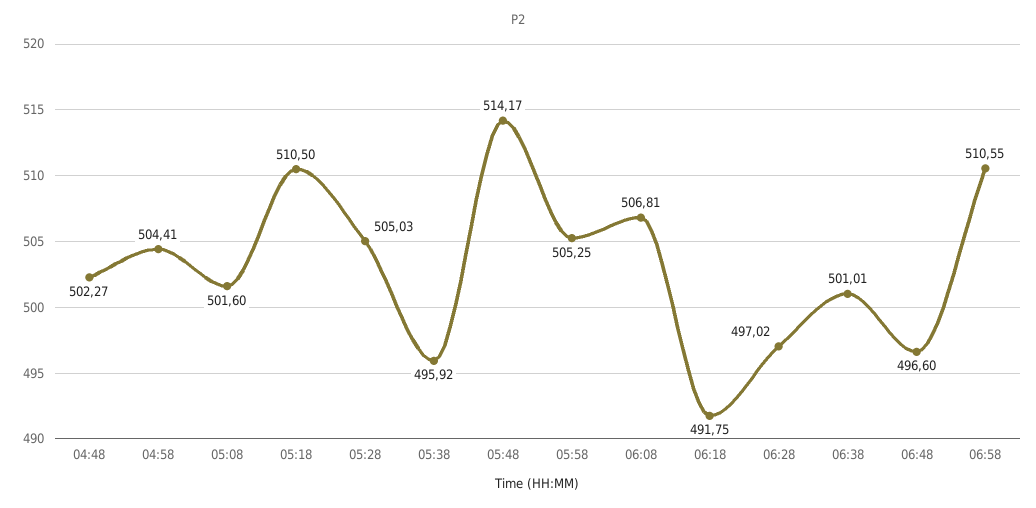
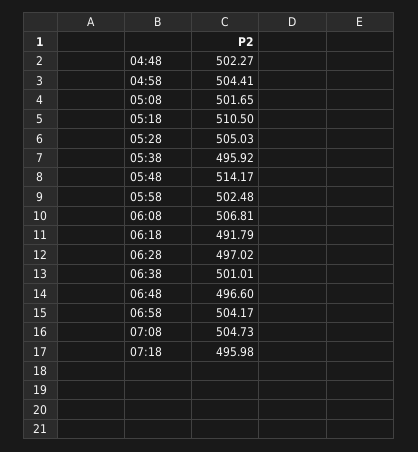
05:08: 501.6 -> 501.65
05:58: 505.25 -> 502.48
06:18: 491.75 -> 491.79
06:58: 510.55 -> 504.17
07:08: none -> 504.73
07:18: none -> 495.98

